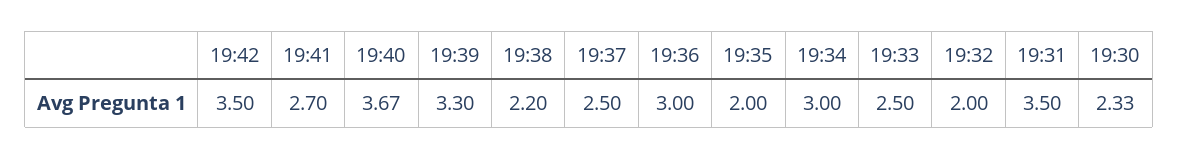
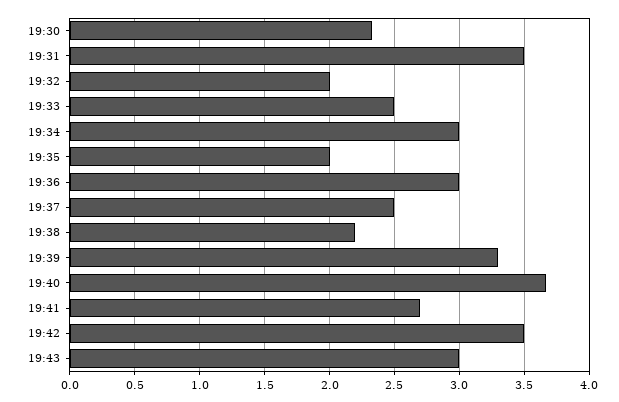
19:43: none -> 3

